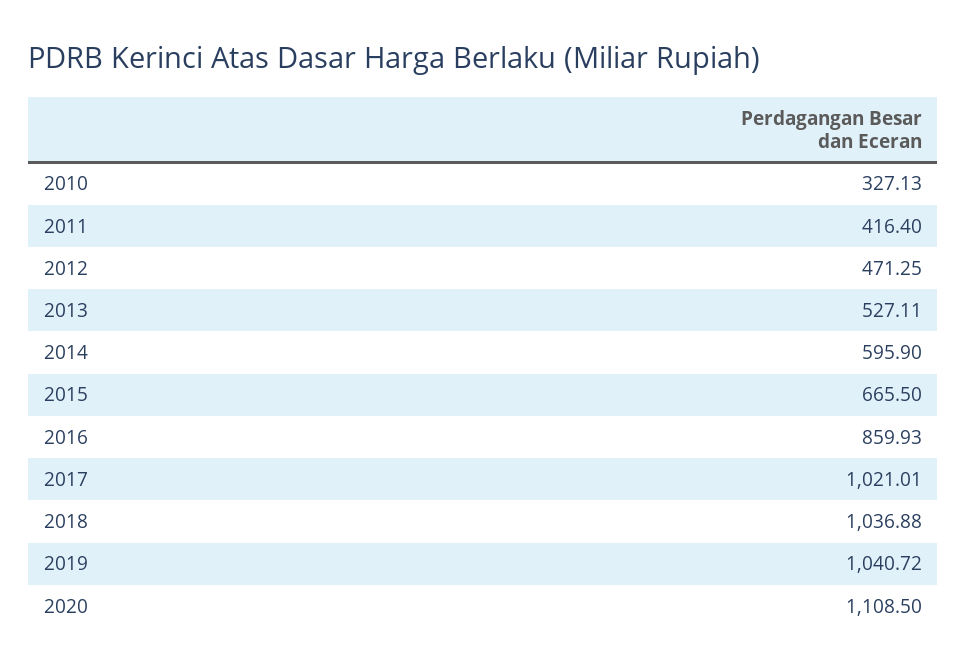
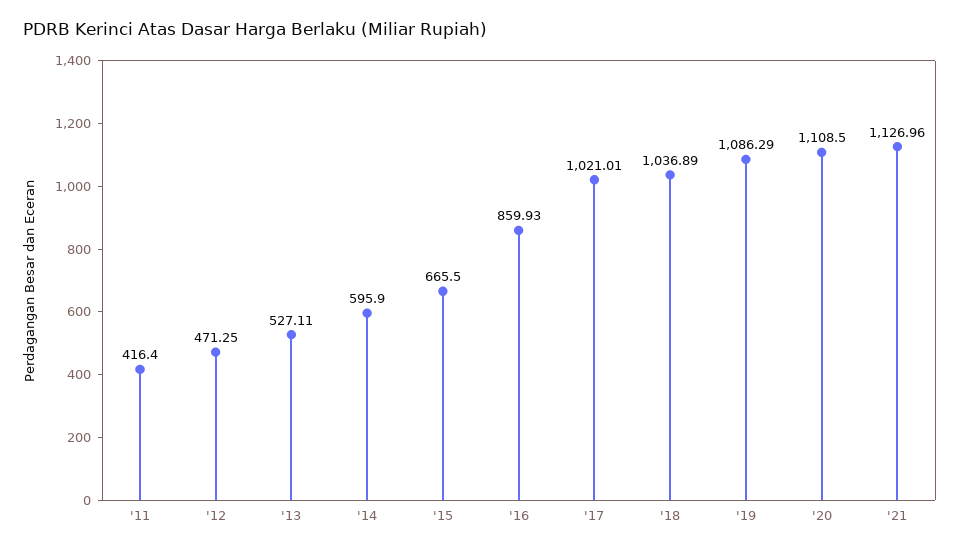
2010: 327.13 -> none
2018: 1036.88 -> 1036.89
2019: 1040.72 -> 1086.29
'21: none -> 1126.96

